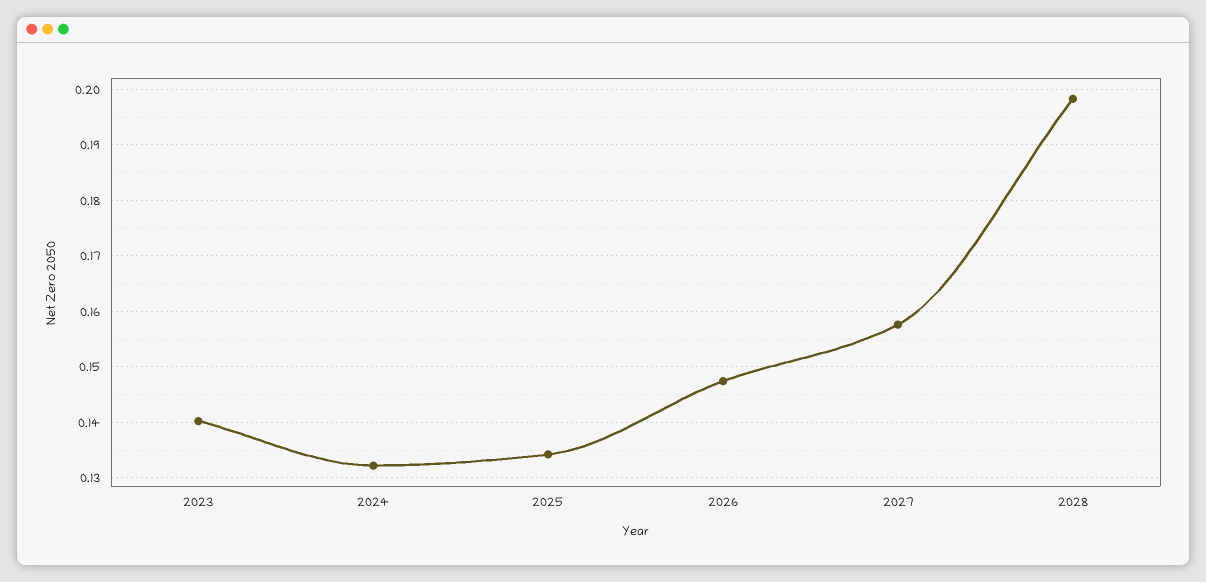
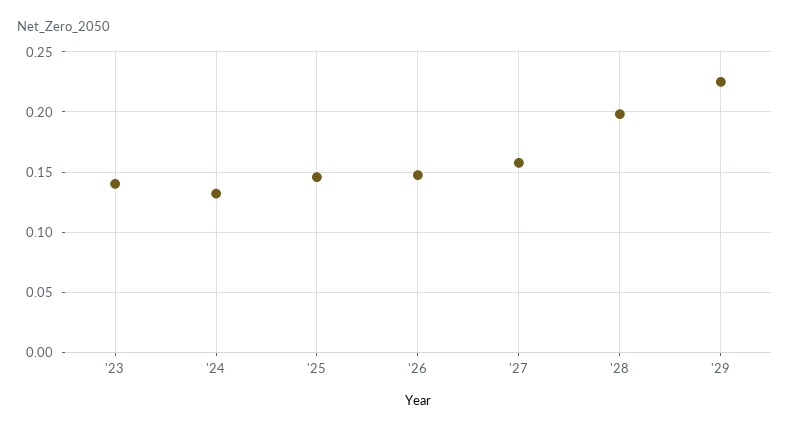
2025: 0.134 -> 0.145
'29: none -> 0.225

